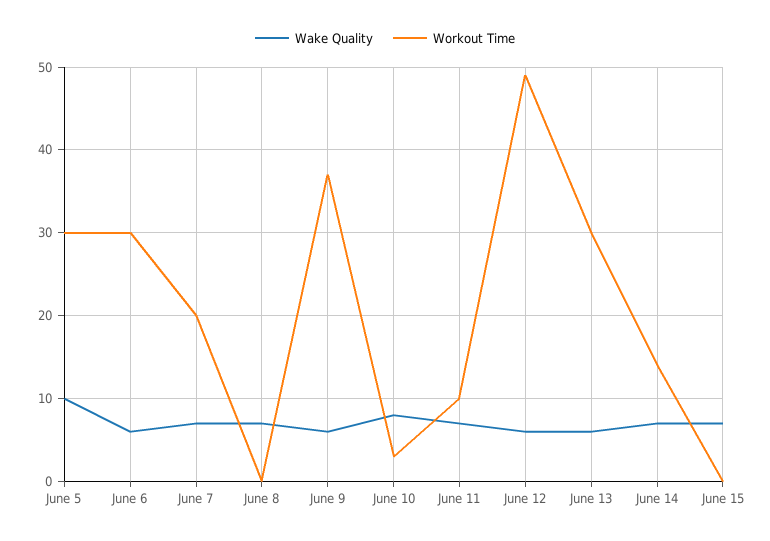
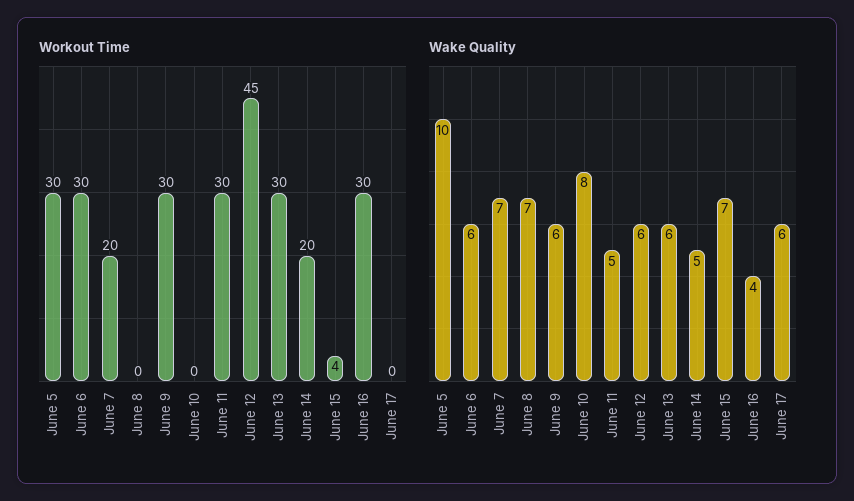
Workout Time, June 9: 37 -> 30
Workout Time, June 10: 3 -> 0
Wake Quality, June 11: 7 -> 5
Workout Time, June 11: 10 -> 30
Workout Time, June 12: 49 -> 45
Wake Quality, June 14: 7 -> 5
Workout Time, June 14: 14 -> 20
Workout Time, June 15: 0 -> 4
Workout Time, June 16: none -> 30
Workout Time, June 17: none -> 0
Wake Quality, June 16: none -> 4
Wake Quality, June 17: none -> 6

